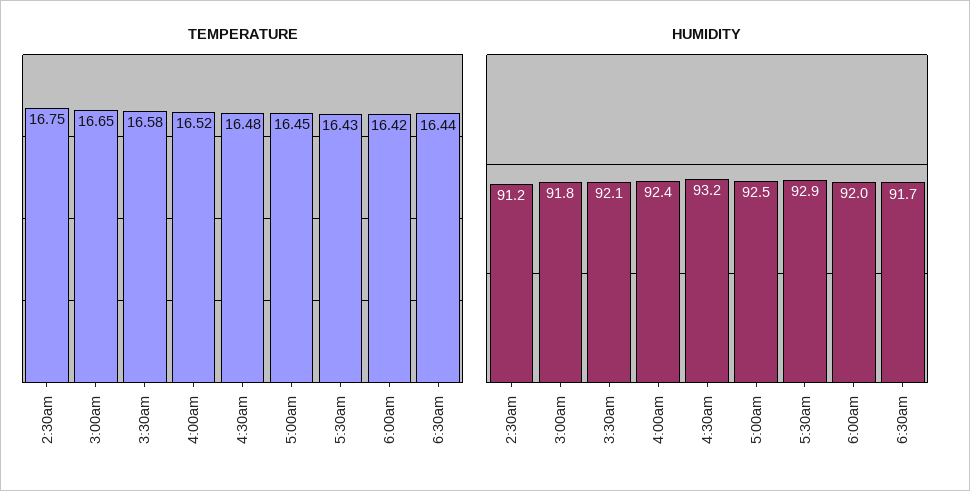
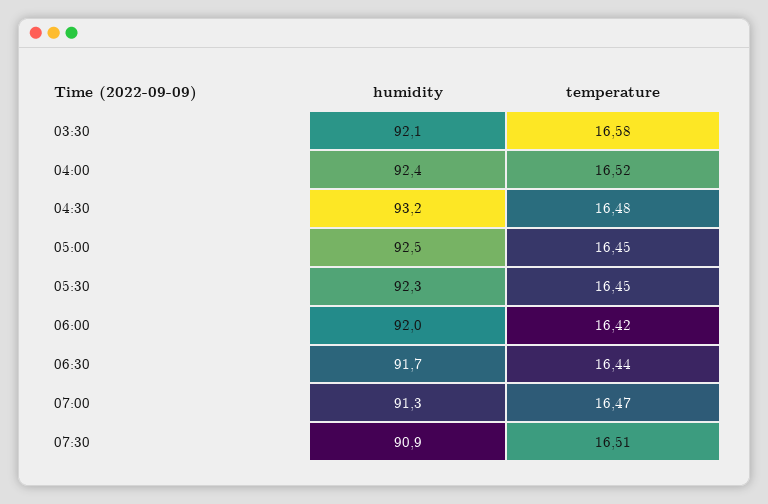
TEMPERATURE, 2:30am: 16.75 -> none
TEMPERATURE, 3:00am: 16.65 -> none
TEMPERATURE, 5:30am: 16.43 -> 16.45
HUMIDITY, 2:30am: 91.2 -> none
HUMIDITY, 3:00am: 91.8 -> none
HUMIDITY, 5:30am: 92.9 -> 92.3
HUMIDITY, 07:00: none -> 91.3
TEMPERATURE, 07:00: none -> 16.47
HUMIDITY, 07:30: none -> 90.9
TEMPERATURE, 07:30: none -> 16.51

